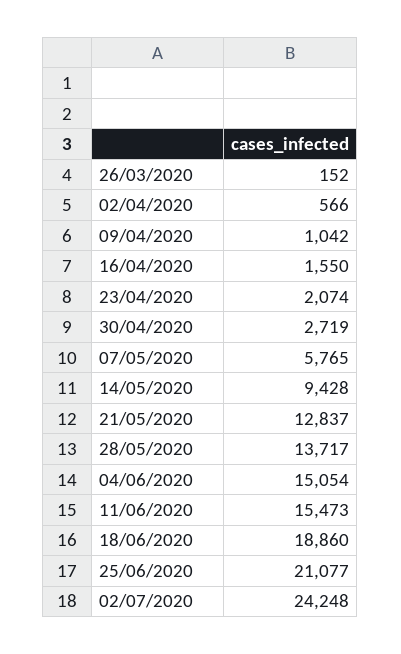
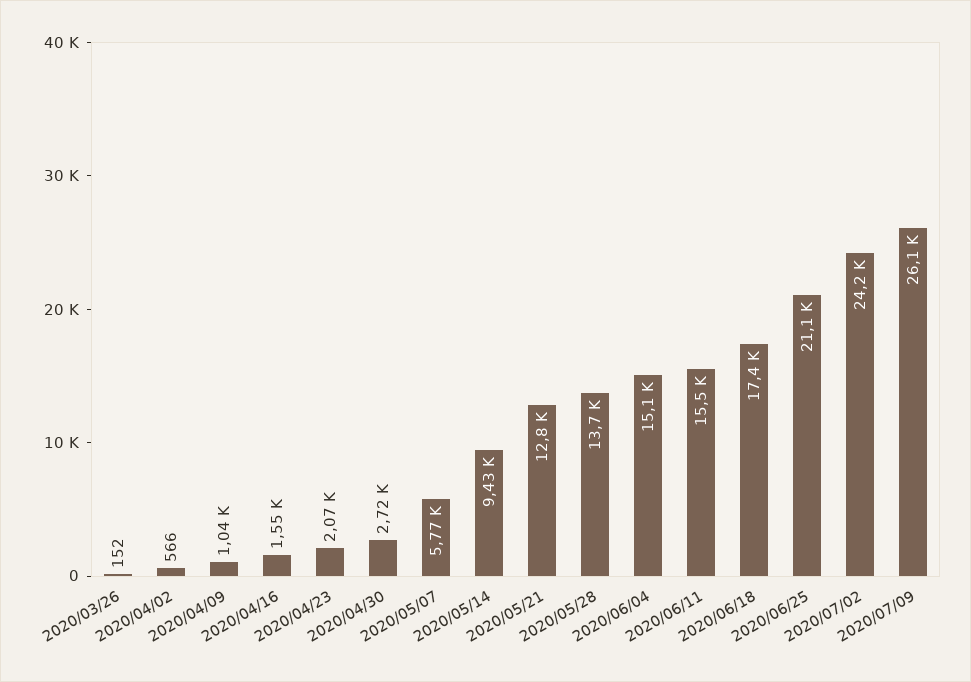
18/06/2020: 18860 -> 17400
2020/07/09: none -> 26100

